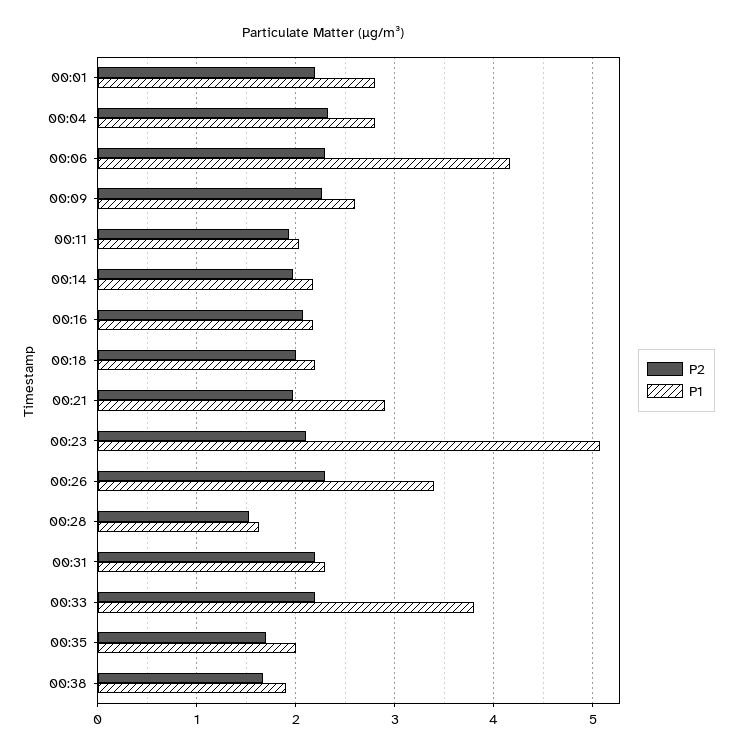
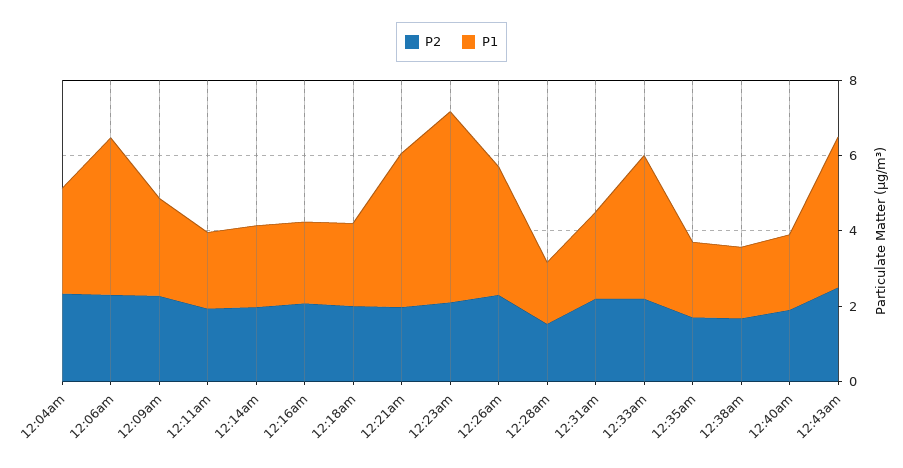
P2, 00:01: 2.2 -> none
P1, 00:01: 2.8 -> none
P1, 00:21: 2.9 -> 4
P2, 12:40am: none -> 2
P1, 12:40am: none -> 2
P2, 12:43am: none -> 2.5
P1, 12:43am: none -> 4

